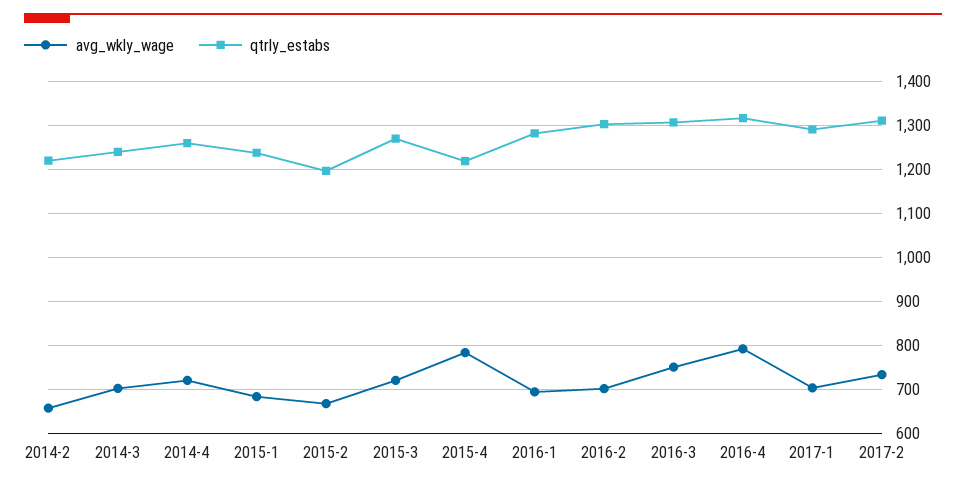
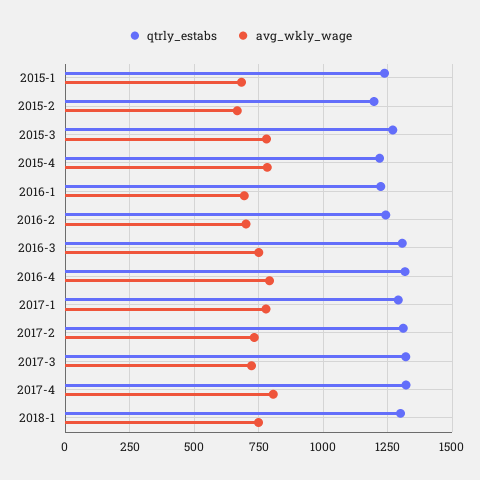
avg_wkly_wage, 2014-2: 660 -> none
qtrly_estabs, 2014-2: 1220 -> none
avg_wkly_wage, 2014-3: 700 -> none
qtrly_estabs, 2014-3: 1240 -> none
avg_wkly_wage, 2014-4: 720 -> none
qtrly_estabs, 2014-4: 1260 -> none
avg_wkly_wage, 2015-3: 720 -> 775
qtrly_estabs, 2016-1: 1280 -> 1225
qtrly_estabs, 2016-2: 1300 -> 1250
avg_wkly_wage, 2017-1: 700 -> 775
qtrly_estabs, 2017-3: none -> 1325
avg_wkly_wage, 2017-3: none -> 725
qtrly_estabs, 2017-4: none -> 1325
avg_wkly_wage, 2017-4: none -> 800
qtrly_estabs, 2018-1: none -> 1300
avg_wkly_wage, 2018-1: none -> 750

